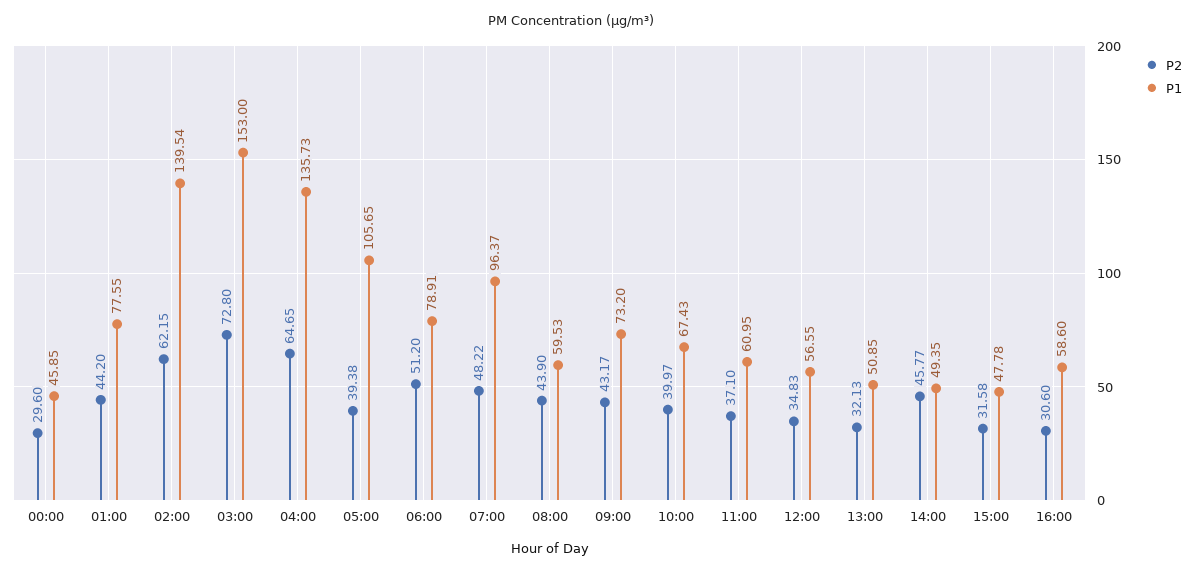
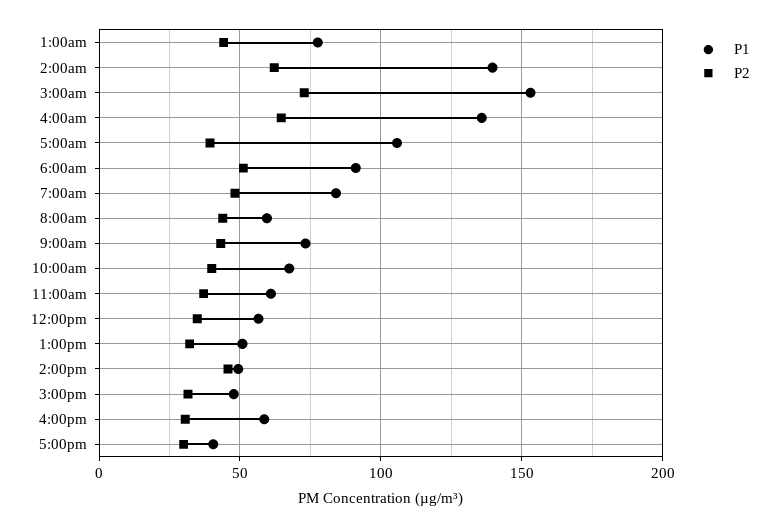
P2, 00:00: 29.6 -> none
P1, 00:00: 45.85 -> none
P1, 06:00: 78.91 -> 90
P1, 07:00: 96.37 -> 85
P1, 5:00pm: none -> 40
P2, 5:00pm: none -> 30

